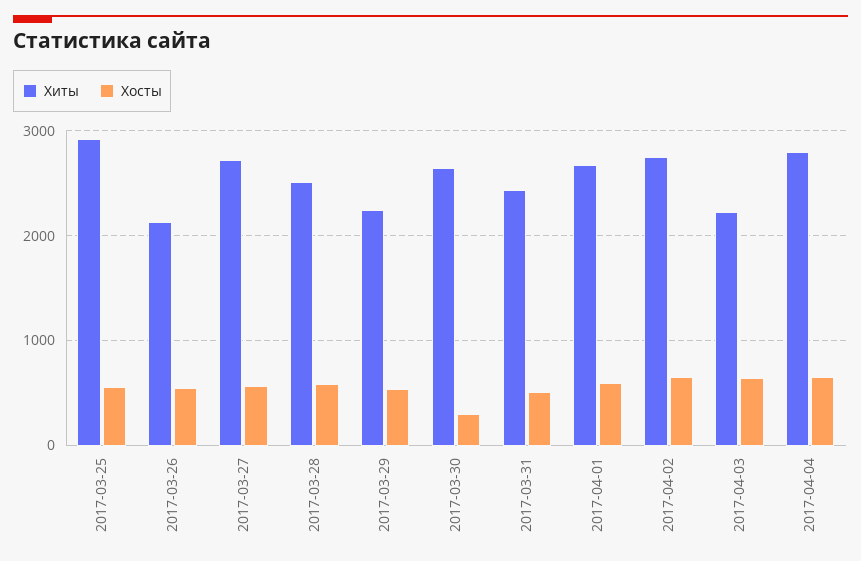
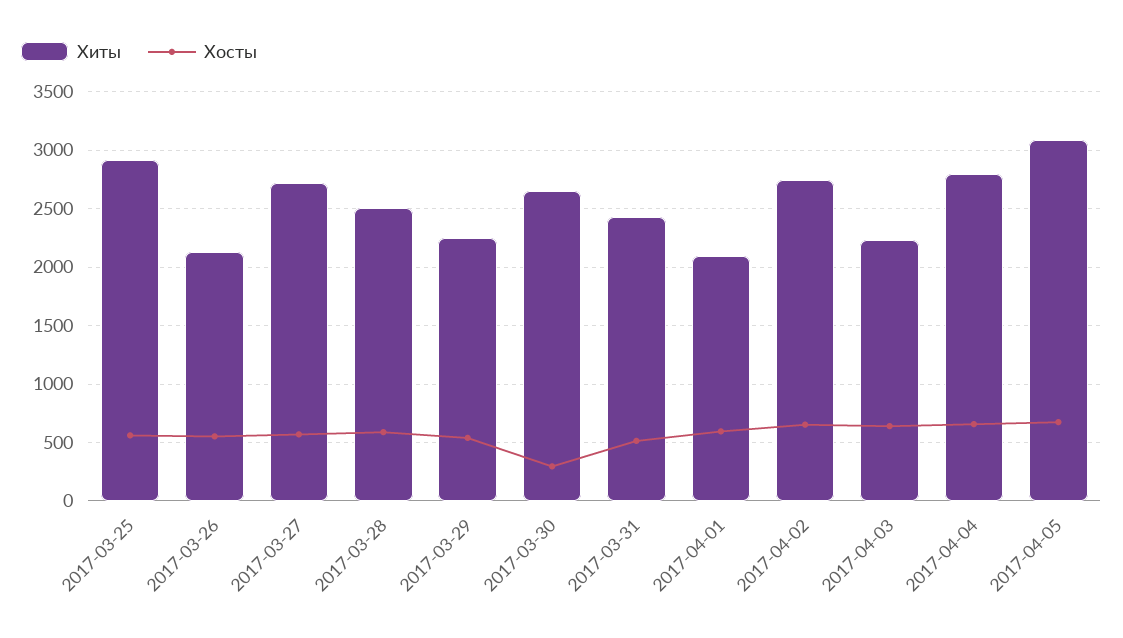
Хиты, 2017-04-01: 2700 -> 2100
Хиты, 2017-04-05: none -> 3100
Хосты, 2017-04-05: none -> 700

